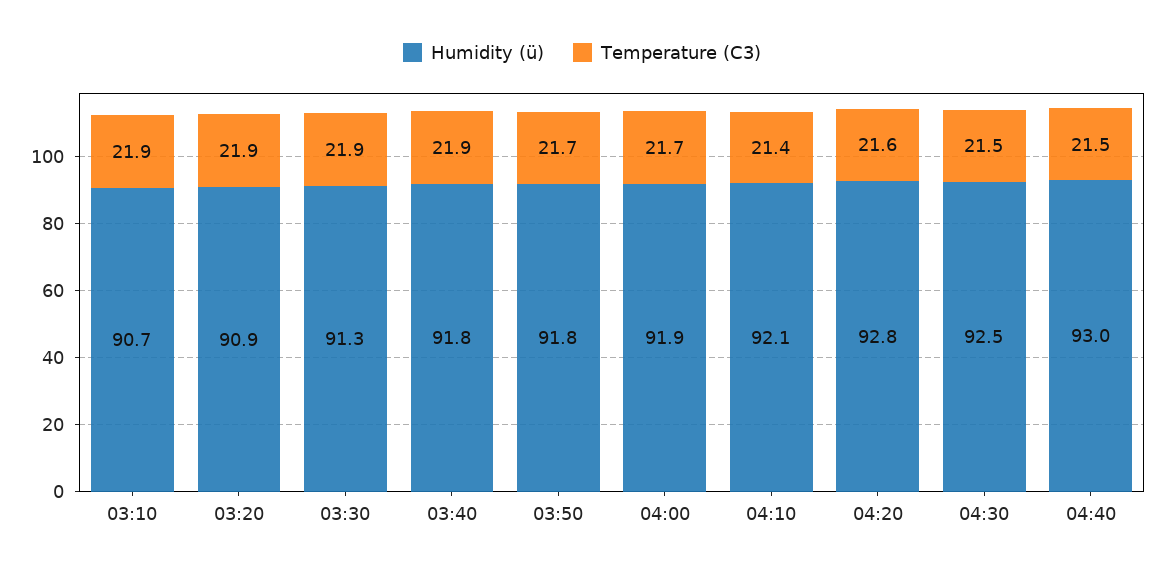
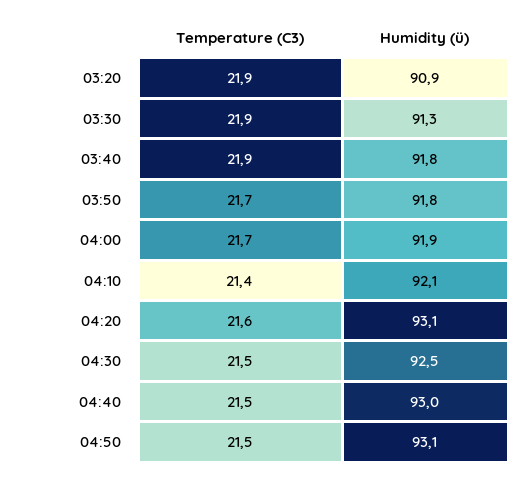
Humidity (ü), 03:10: 90.7 -> none
Temperature (C3), 03:10: 21.9 -> none
Humidity (ü), 04:20: 92.8 -> 93.1
Temperature (C3), 04:50: none -> 21.5
Humidity (ü), 04:50: none -> 93.1

